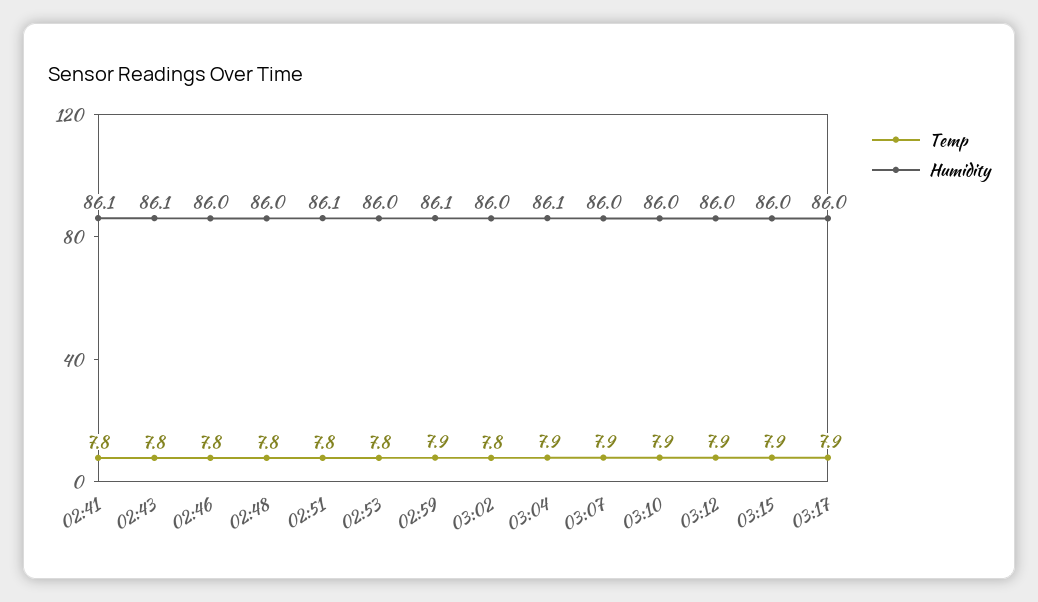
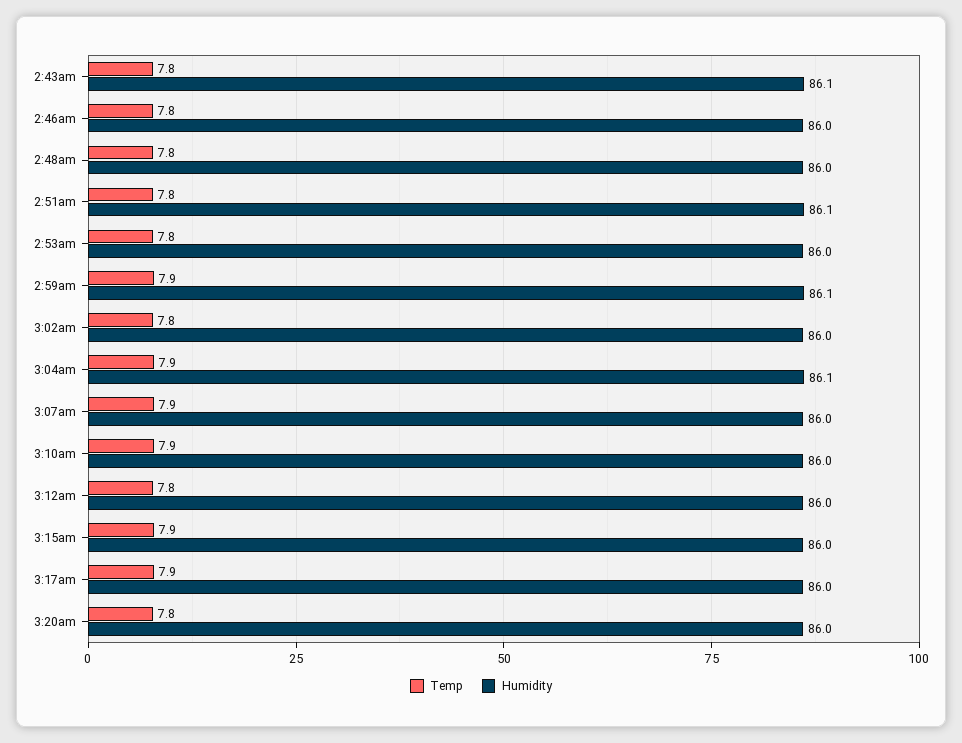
Temp, 02:41: 7.8 -> none
Humidity, 02:41: 86.1 -> none
Temp, 03:12: 7.9 -> 7.8
Temp, 3:20am: none -> 7.8
Humidity, 3:20am: none -> 86

